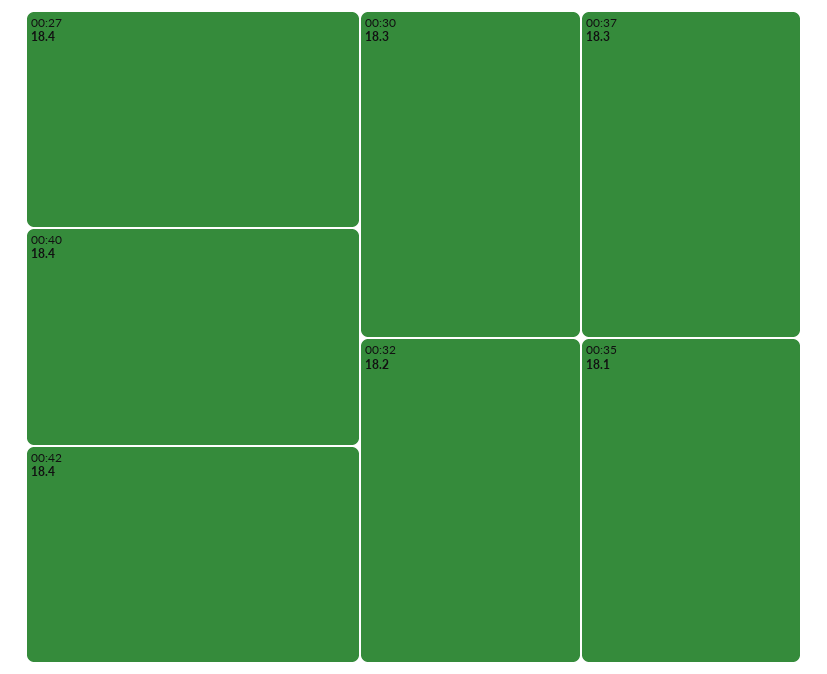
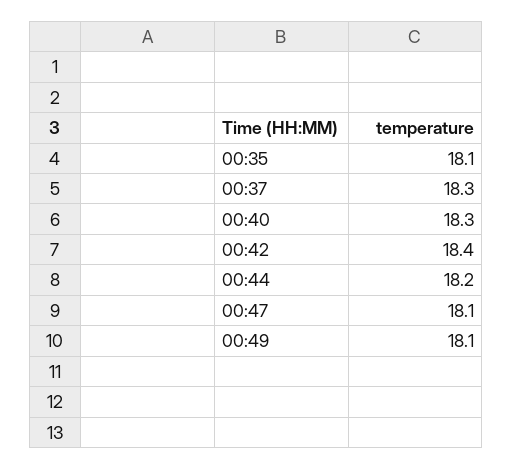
00:27: 18.4 -> none
00:40: 18.4 -> 18.3
00:30: 18.3 -> none
00:32: 18.2 -> none
00:44: none -> 18.2
00:47: none -> 18.1
00:49: none -> 18.1

